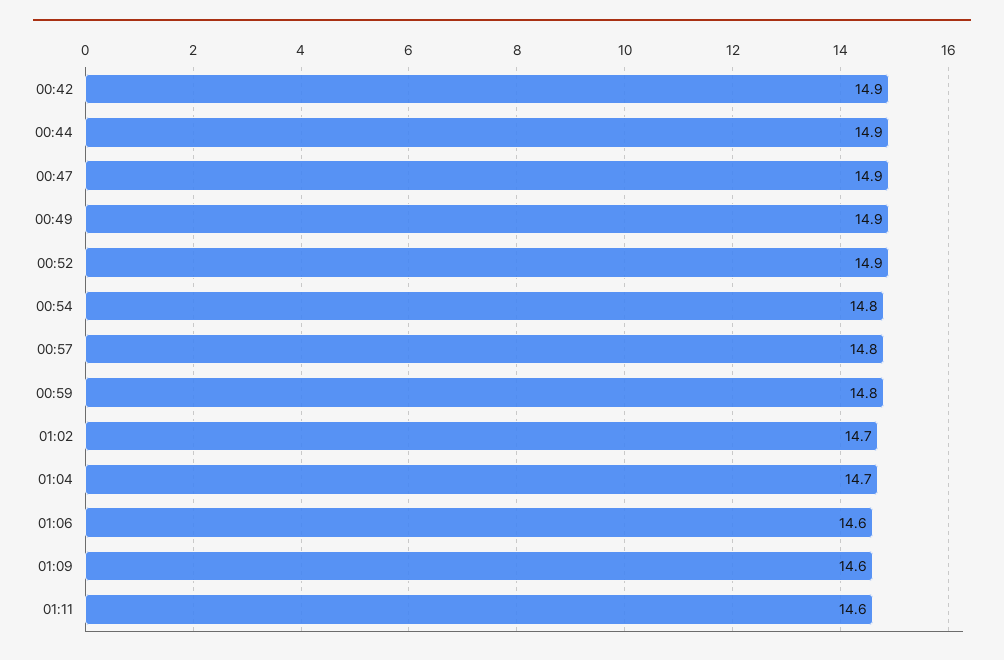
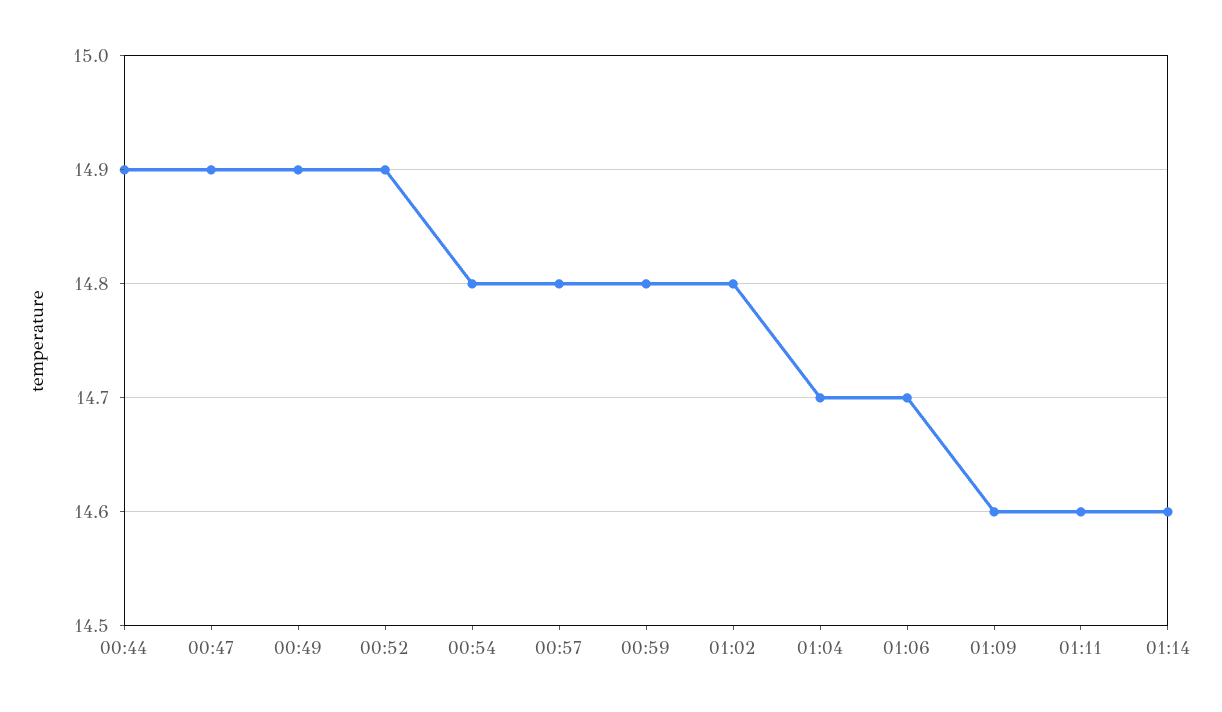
00:42: 14.9 -> none
01:02: 14.7 -> 14.8
01:06: 14.6 -> 14.7
01:14: none -> 14.6

